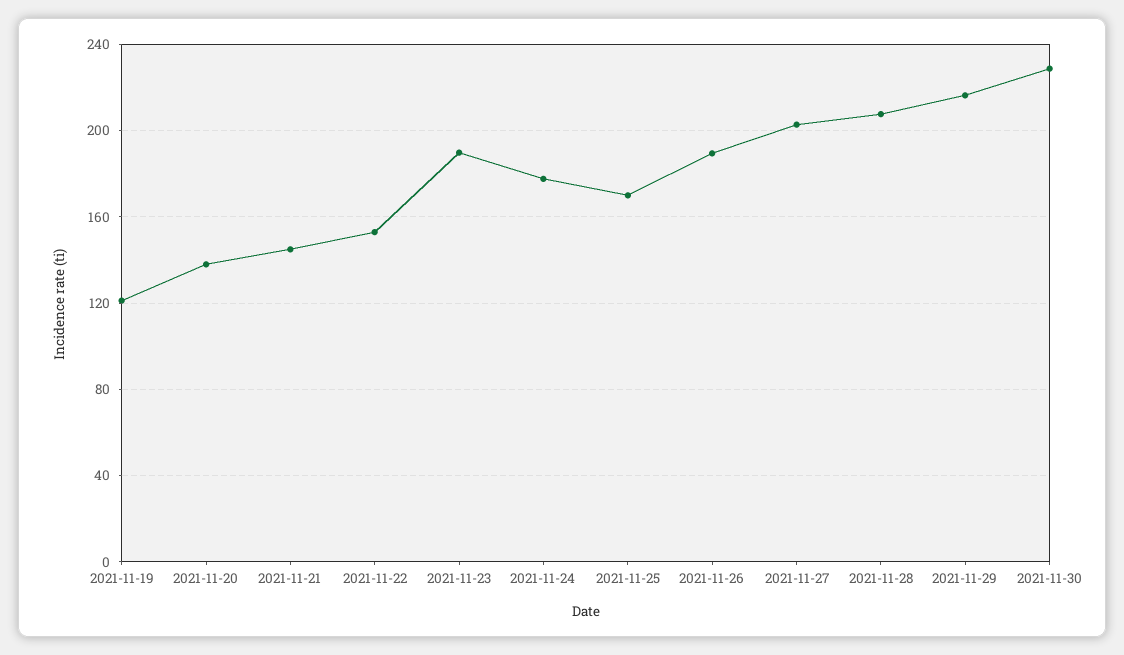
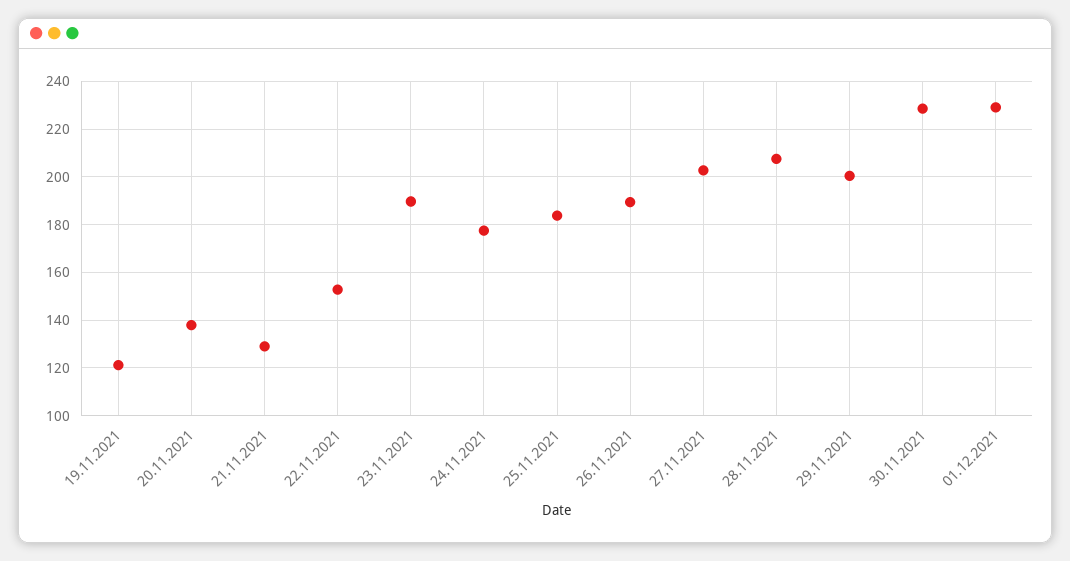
2021-11-21: 145 -> 130
2021-11-25: 170 -> 185
2021-11-29: 215 -> 200
01.12.2021: none -> 230

